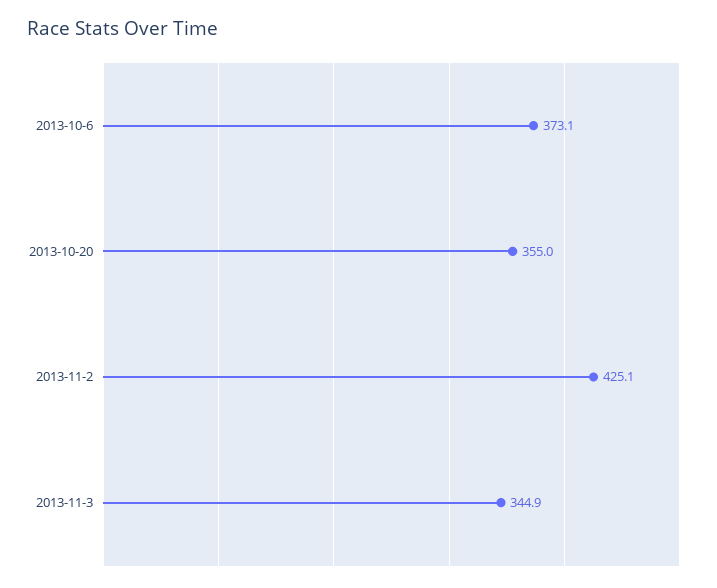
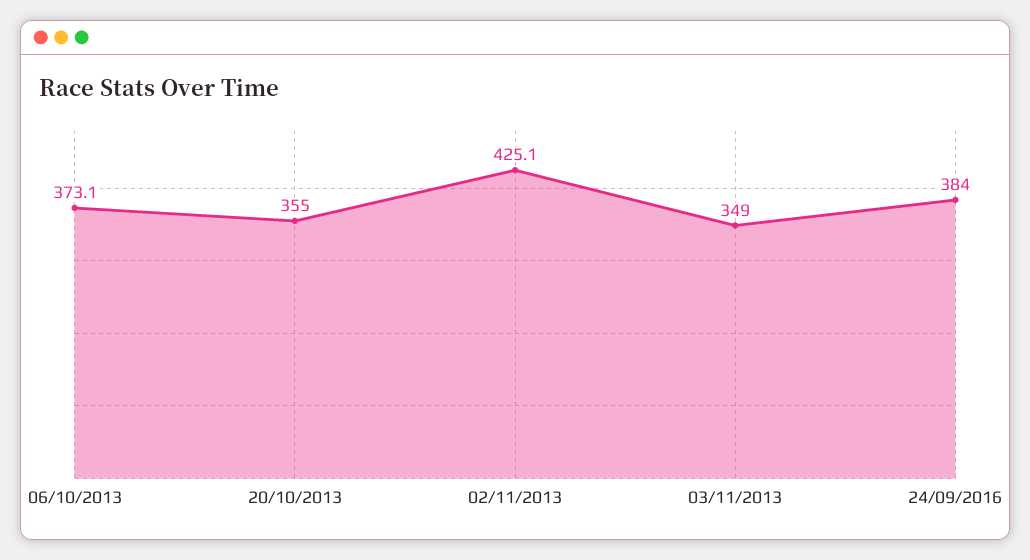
2013-11-3: 344.9 -> 349
24/09/2016: none -> 384

